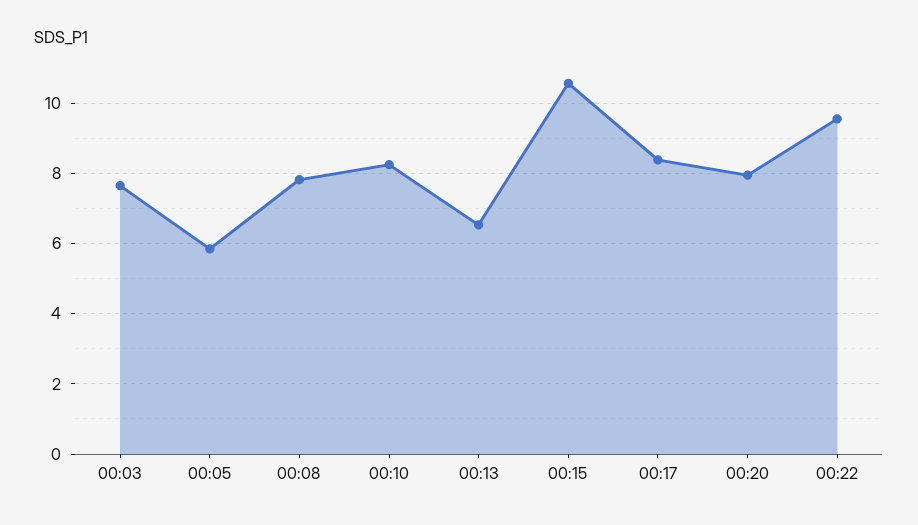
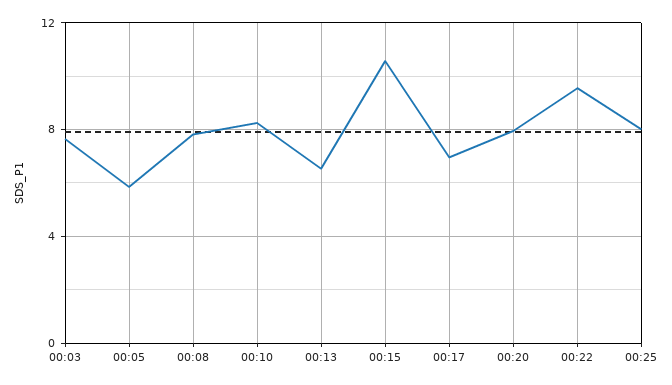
00:17: 8.4 -> 7
00:25: none -> 8

